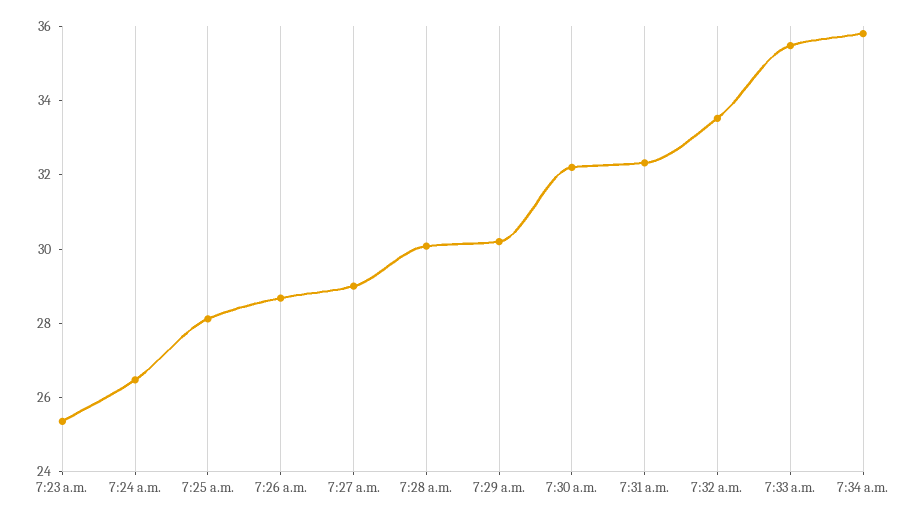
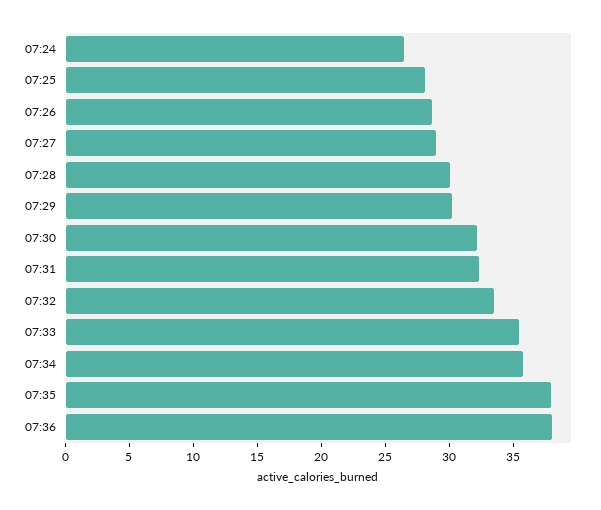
7:23 a.m.: 25.5 -> none
07:35: none -> 38
07:36: none -> 38

